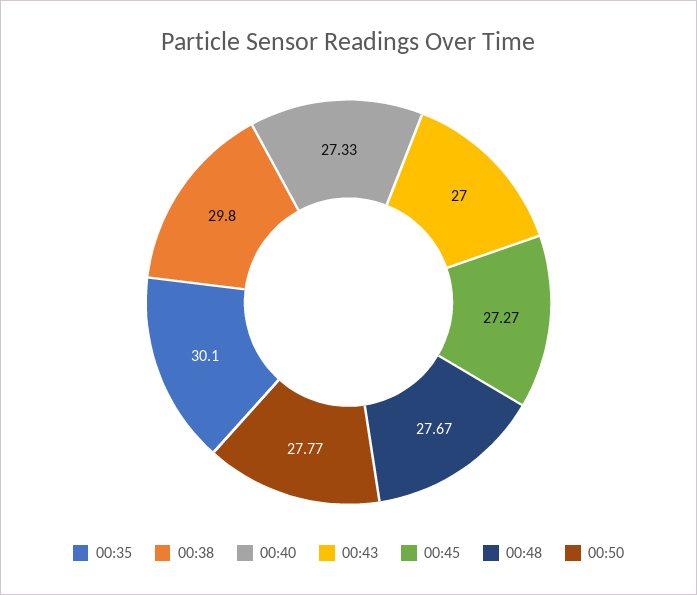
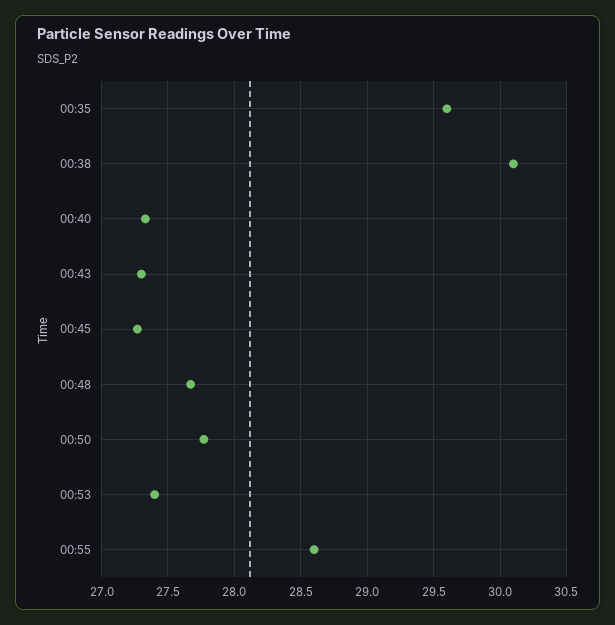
00:35: 30.1 -> 29.6
00:38: 29.8 -> 30.1
00:43: 27 -> 27.3
00:53: none -> 27.4
00:55: none -> 28.6

